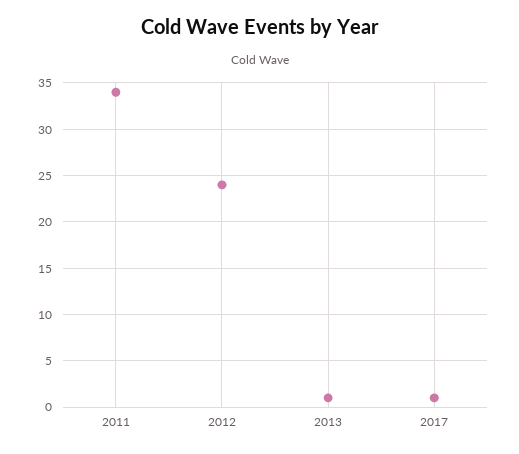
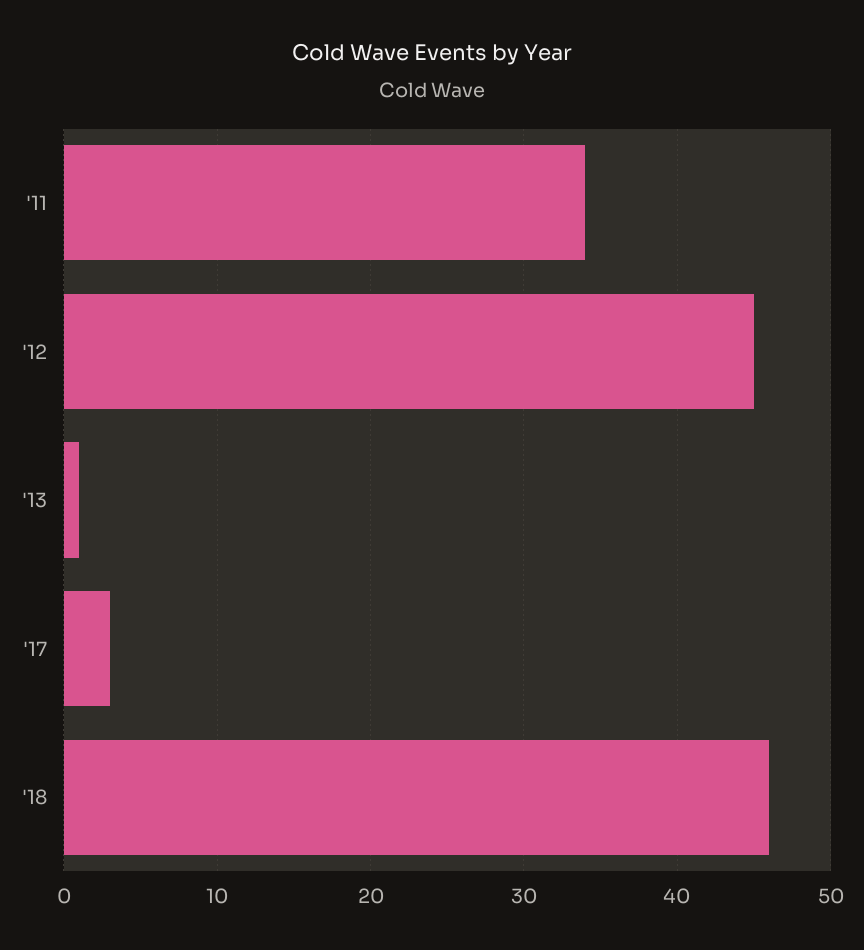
2012: 24 -> 45
2017: 1 -> 3
'18: none -> 46

